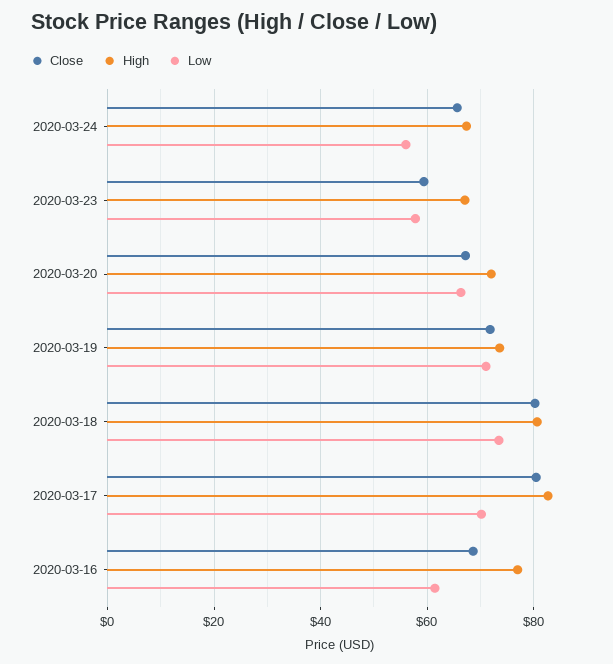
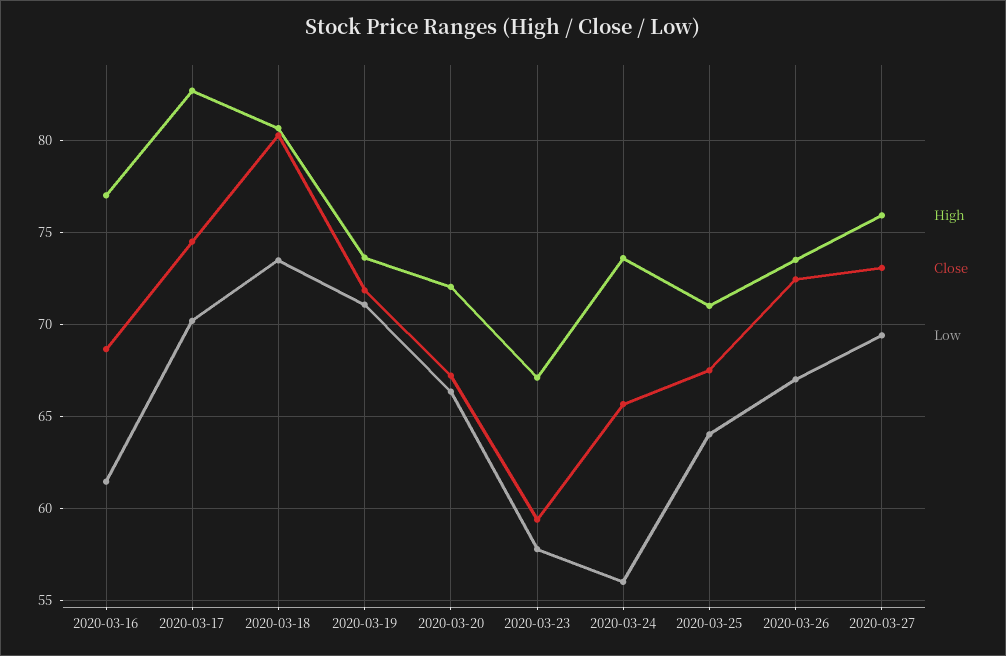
High, 2020-03-24: 68 -> 73.5
Close, 2020-03-17: 80 -> 74.5
High, 2020-03-25: none -> 71
Close, 2020-03-25: none -> 67.5
Low, 2020-03-25: none -> 64
High, 2020-03-26: none -> 73.5
Close, 2020-03-26: none -> 72.5
Low, 2020-03-26: none -> 67
High, 2020-03-27: none -> 76
Close, 2020-03-27: none -> 73
Low, 2020-03-27: none -> 69.5

